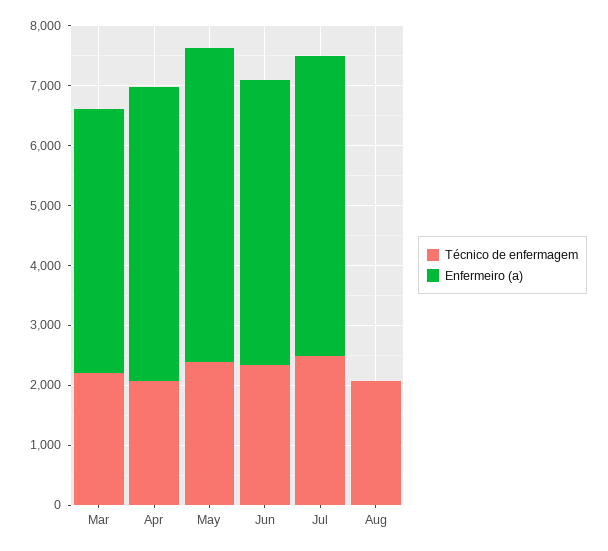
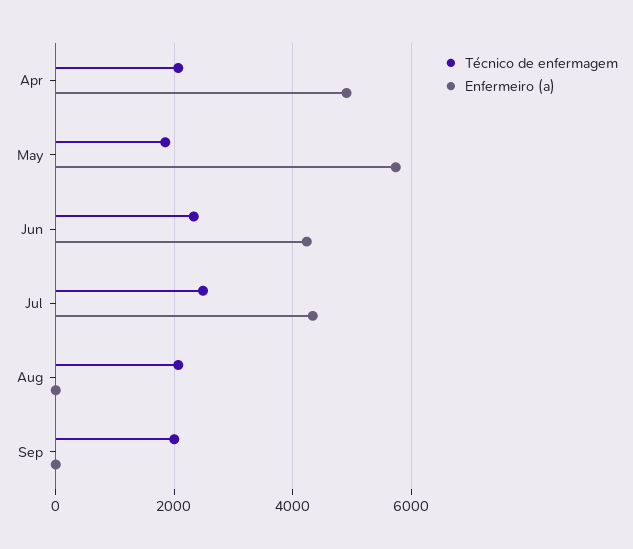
Técnico de enfermagem, Mar: 2200 -> none
Enfermeiro (a), Mar: 4400 -> none
Técnico de enfermagem, May: 2400 -> 1800
Enfermeiro (a), May: 5200 -> 5800
Enfermeiro (a), Jun: 4800 -> 4200
Enfermeiro (a), Jul: 5000 -> 4400
Técnico de enfermagem, Sep: none -> 2000
Enfermeiro (a), Sep: none -> 0

